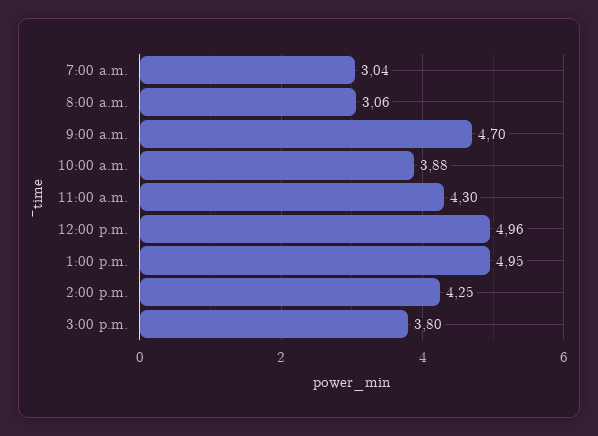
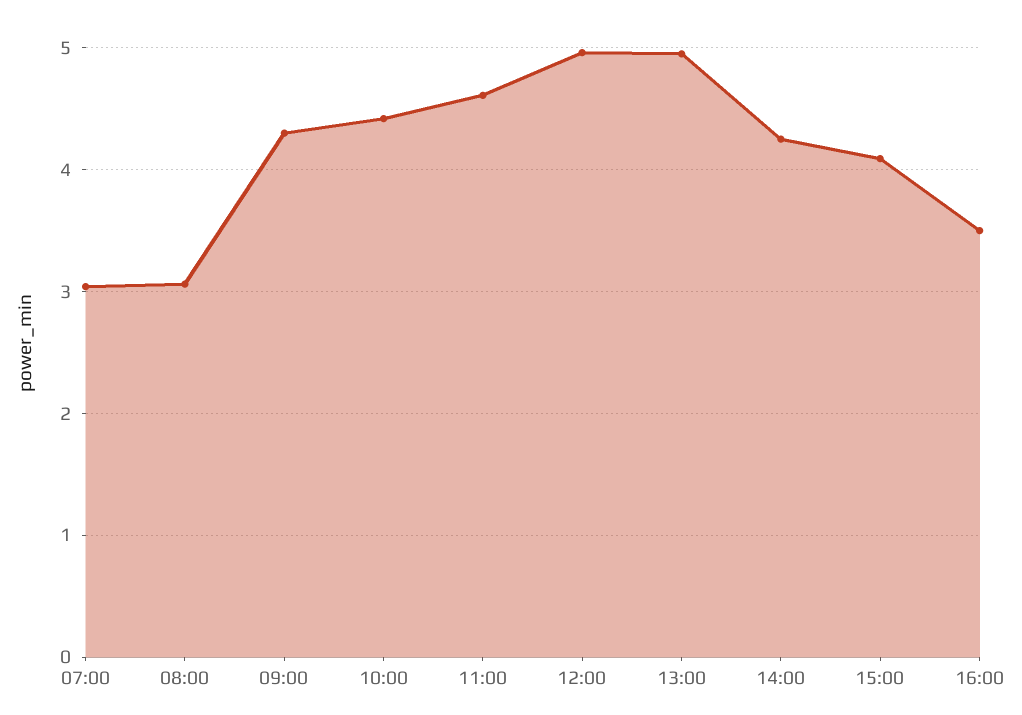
9:00 a.m.: 4.7 -> 4.3
10:00 a.m.: 3.88 -> 4.4
11:00 a.m.: 4.3 -> 4.6
3:00 p.m.: 3.8 -> 4.1
16:00: none -> 3.5

